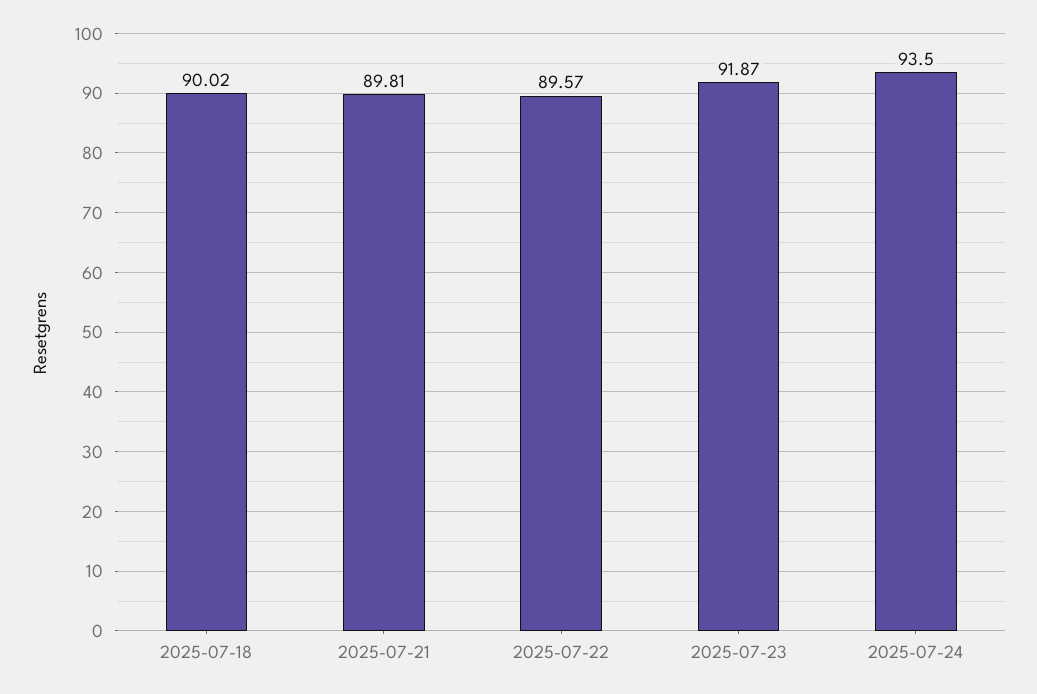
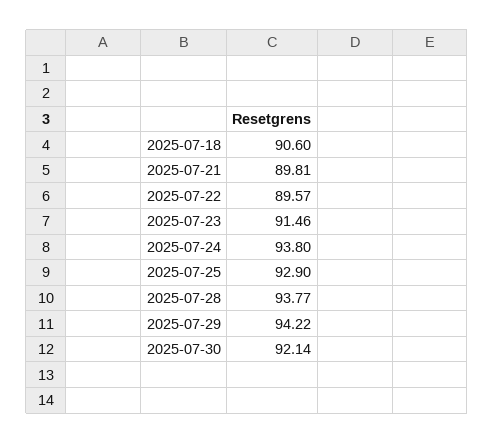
2025-07-18: 90.02 -> 90.6
2025-07-23: 91.87 -> 91.46
2025-07-24: 93.5 -> 93.8
2025-07-25: none -> 92.9
2025-07-28: none -> 93.77
2025-07-29: none -> 94.22
2025-07-30: none -> 92.14

